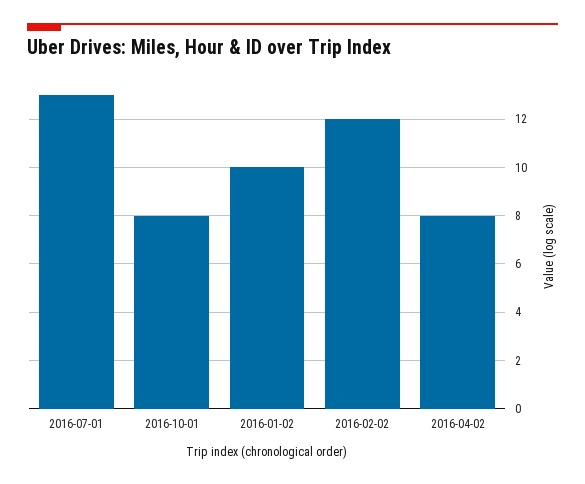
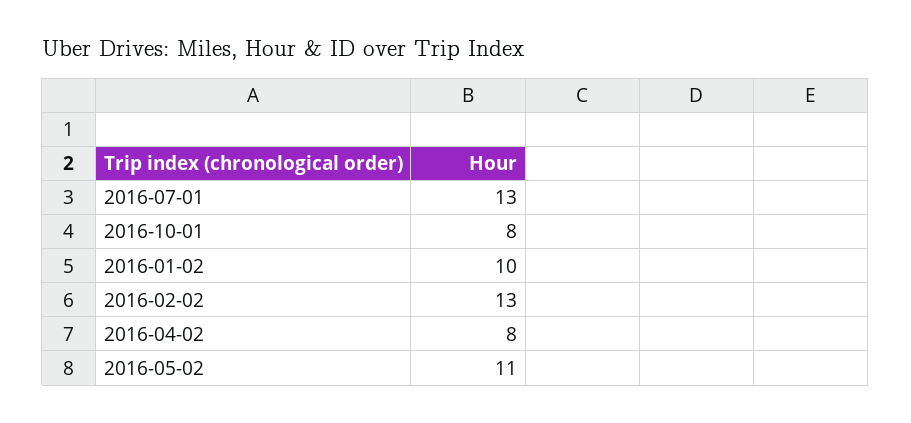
2016-02-02: 12 -> 13
2016-05-02: none -> 11

